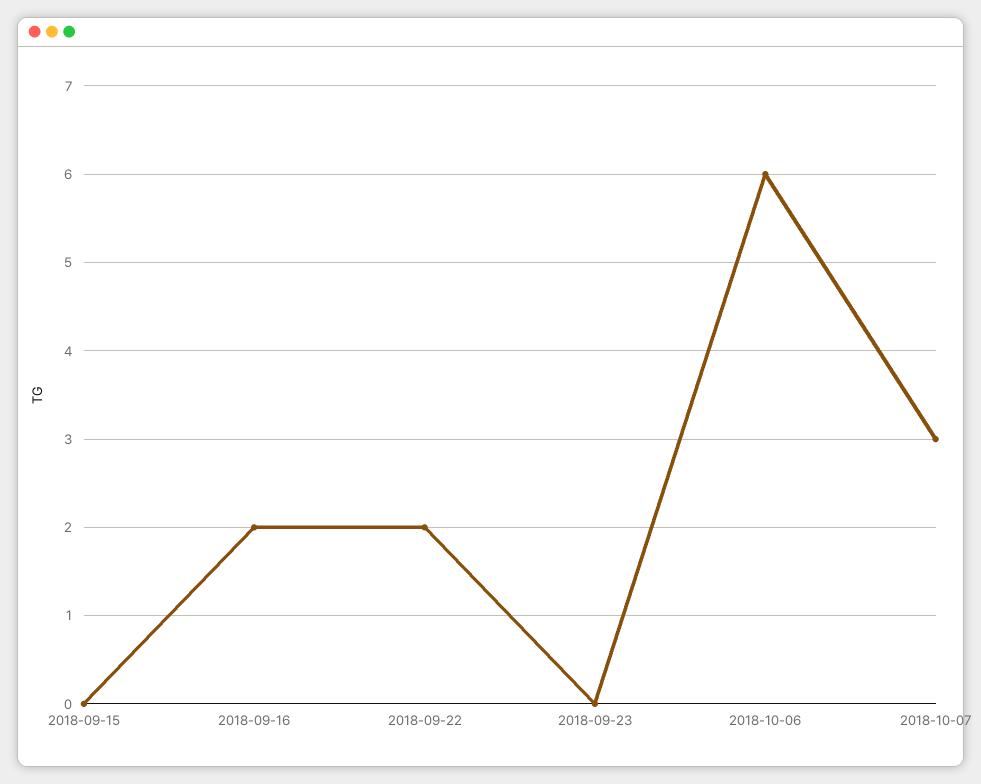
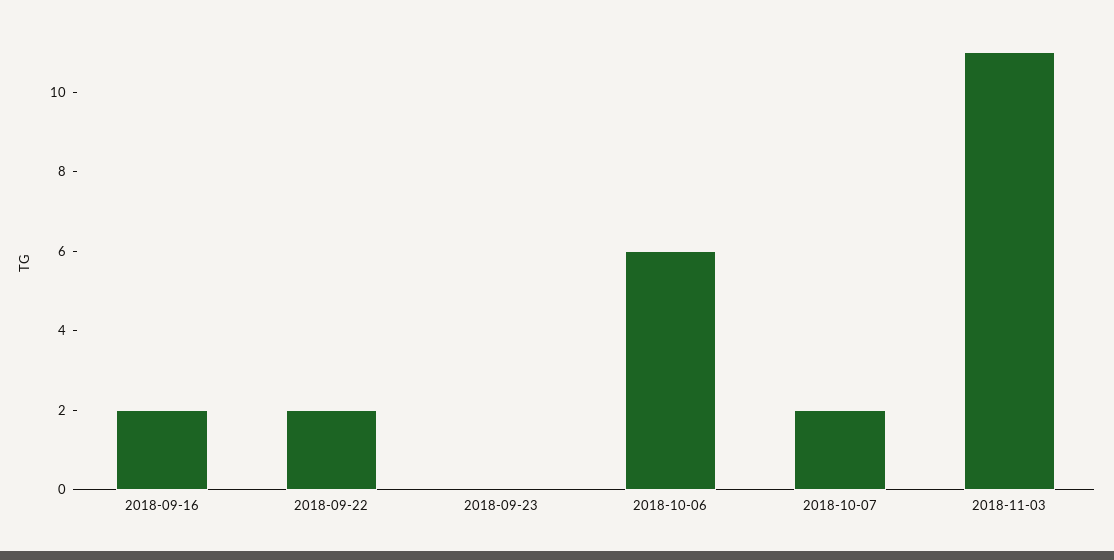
2018-09-15: 0 -> none
2018-10-07: 3 -> 2
2018-11-03: none -> 11

